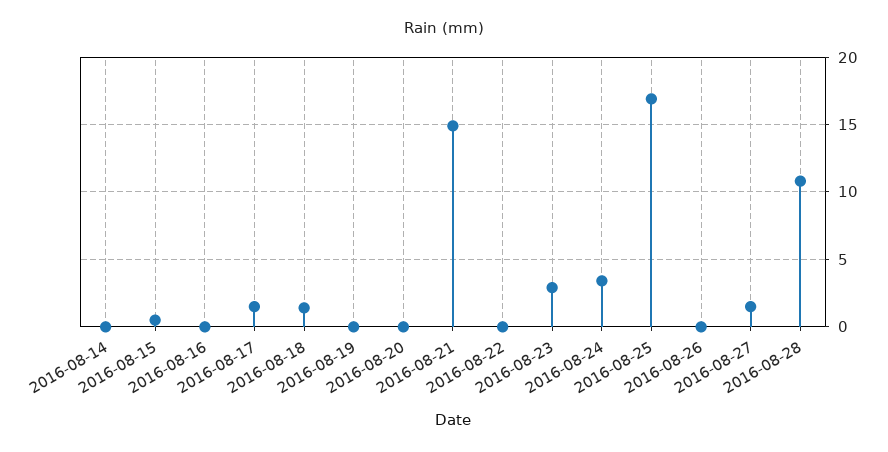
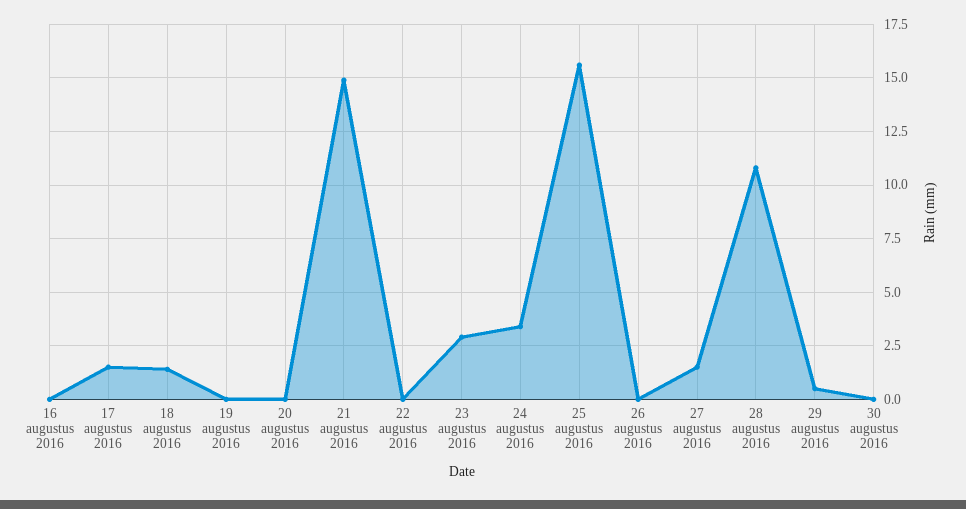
2016-08-14: 0 -> none
2016-08-15: 0.5 -> none
2016-08-25: 17 -> 15.5
29 augustus 2016: none -> 0.5
30 augustus 2016: none -> 0

